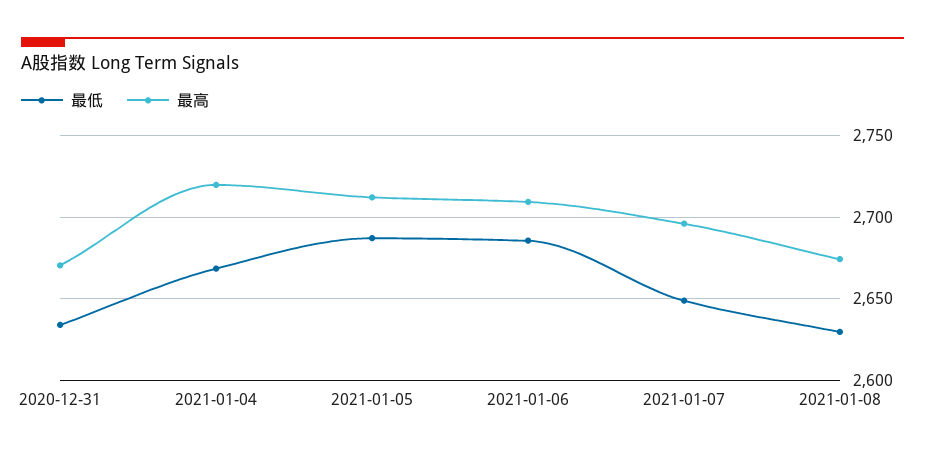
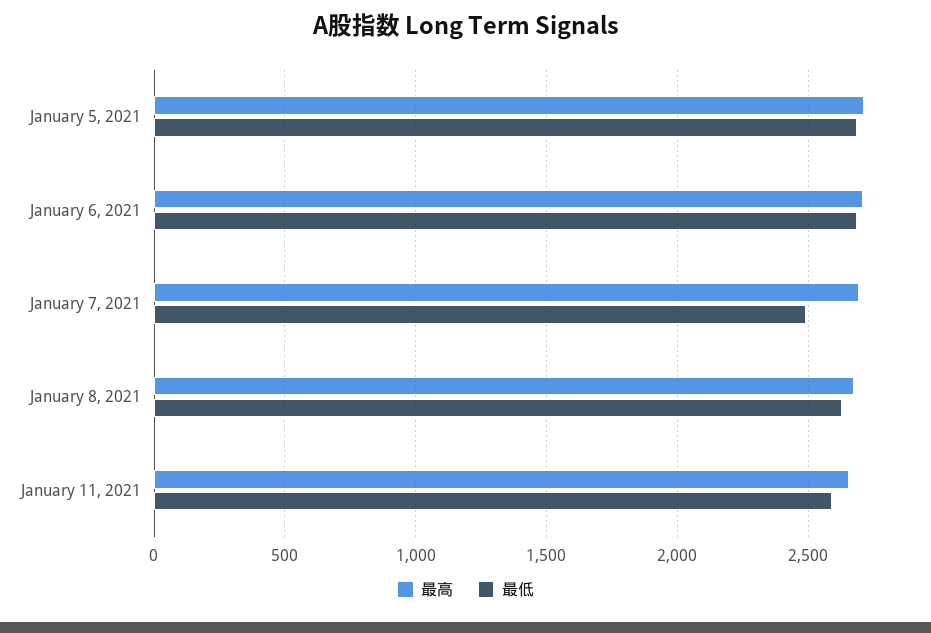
最低, 2020-12-31: 2635 -> none
最高, 2020-12-31: 2670 -> none
最低, 2021-01-04: 2670 -> none
最高, 2021-01-04: 2720 -> none
最低, 2021-01-07: 2650 -> 2500
最高, January 11, 2021: none -> 2650
最低, January 11, 2021: none -> 2600

